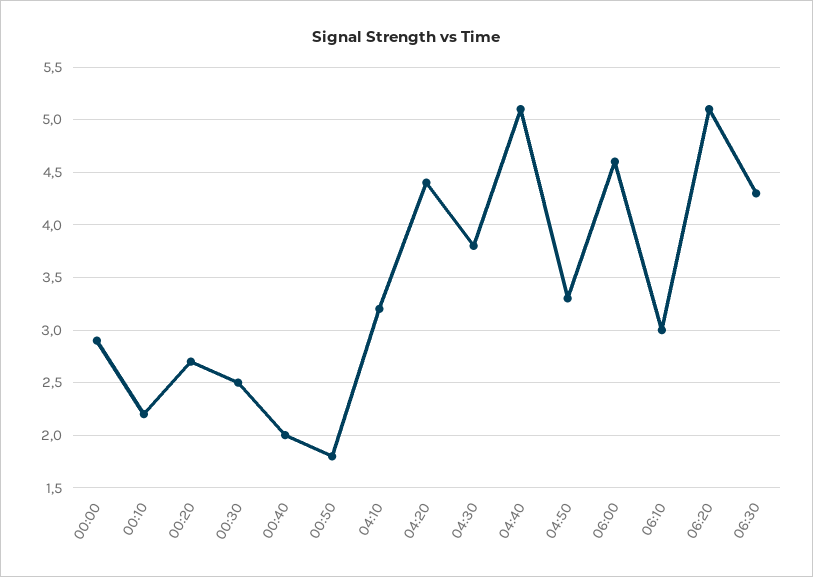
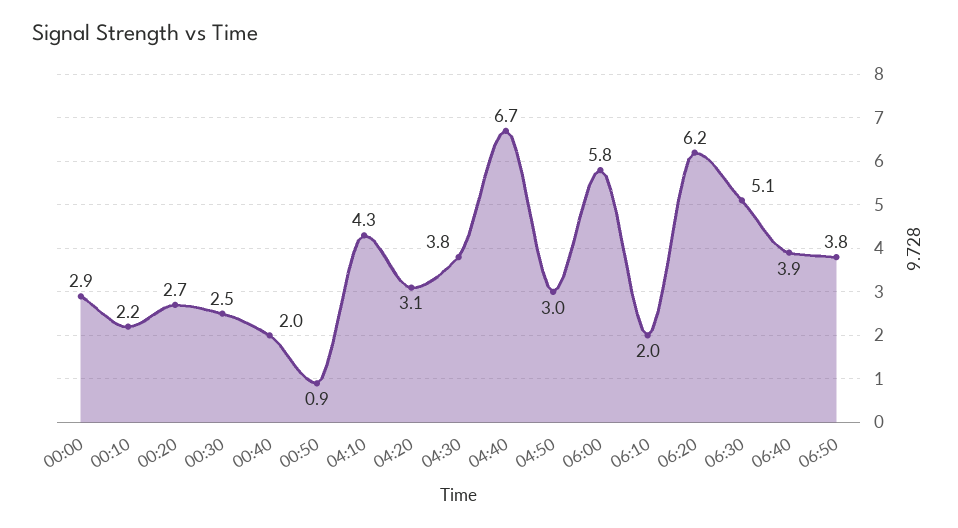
00:50: 1.8 -> 0.9
04:10: 3.2 -> 4.3
04:20: 4.4 -> 3.1
04:40: 5.1 -> 6.7
04:50: 3.3 -> 3
06:00: 4.6 -> 5.8
06:10: 3 -> 2
06:20: 5.1 -> 6.2
06:30: 4.3 -> 5.1
06:40: none -> 3.9
06:50: none -> 3.8

